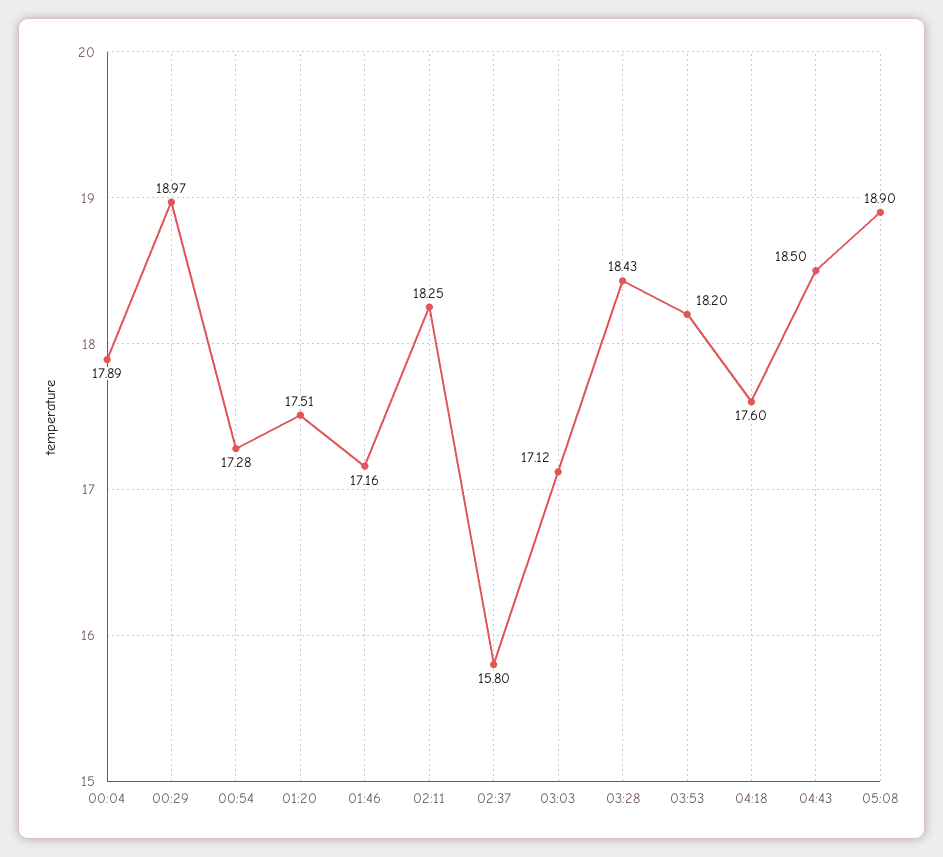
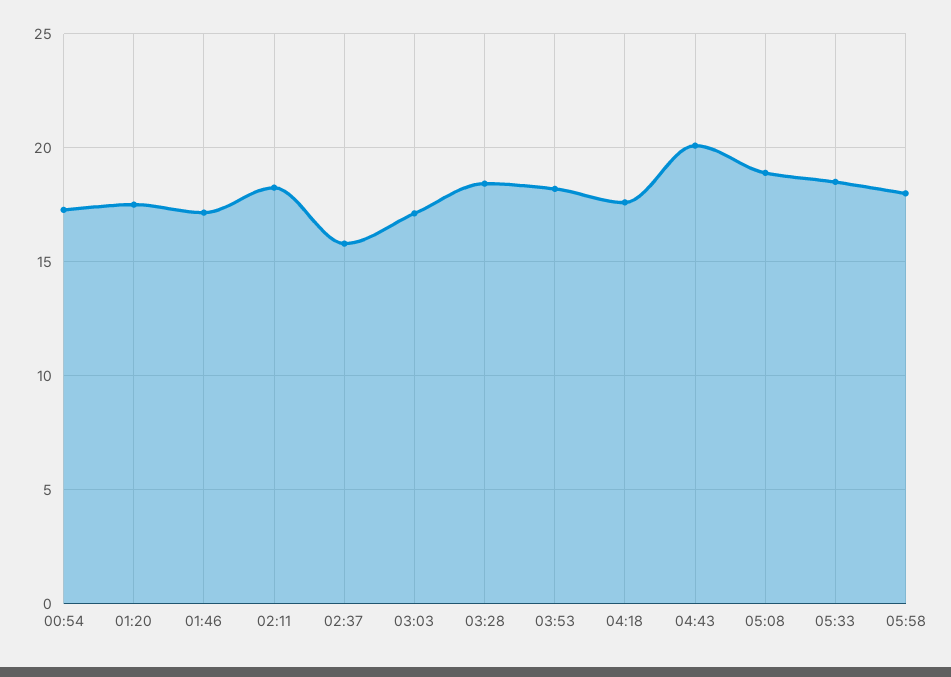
00:04: 17.89 -> none
00:29: 18.97 -> none
04:43: 18.5 -> 20
05:33: none -> 18.5
05:58: none -> 18

